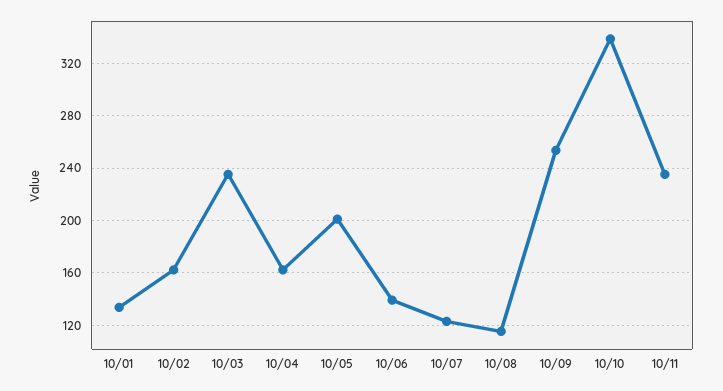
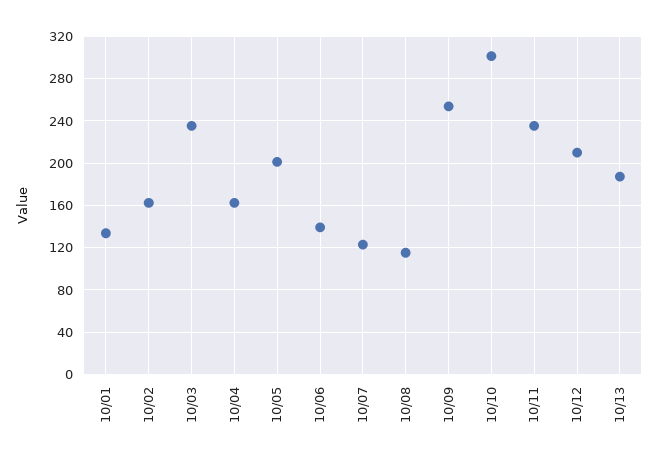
10/10: 340 -> 300
10/12: none -> 210
10/13: none -> 190

